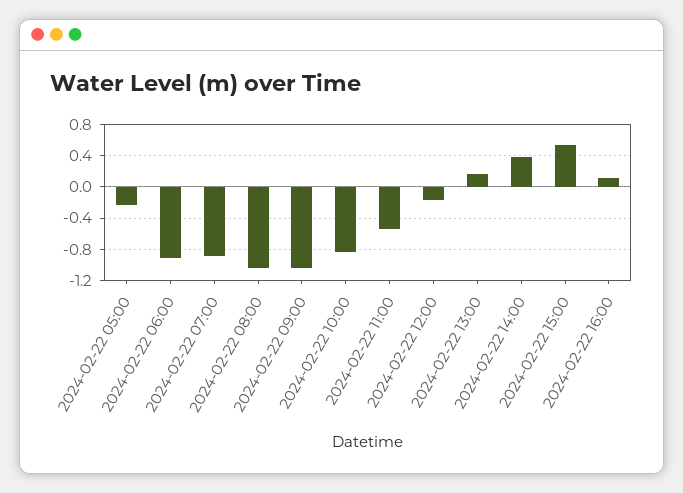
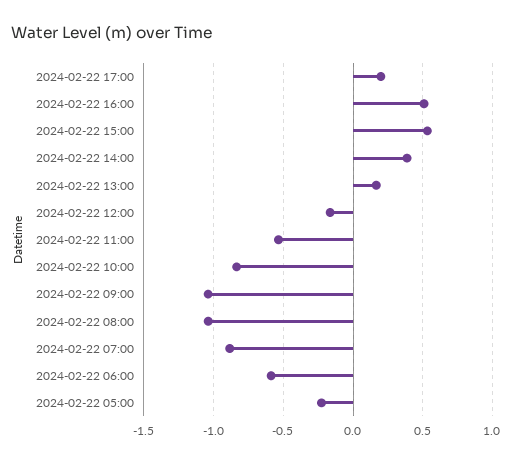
2024-02-22 06:00: -0.9 -> -0.6
2024-02-22 16:00: 0.1 -> 0.5
2024-02-22 17:00: none -> 0.2

